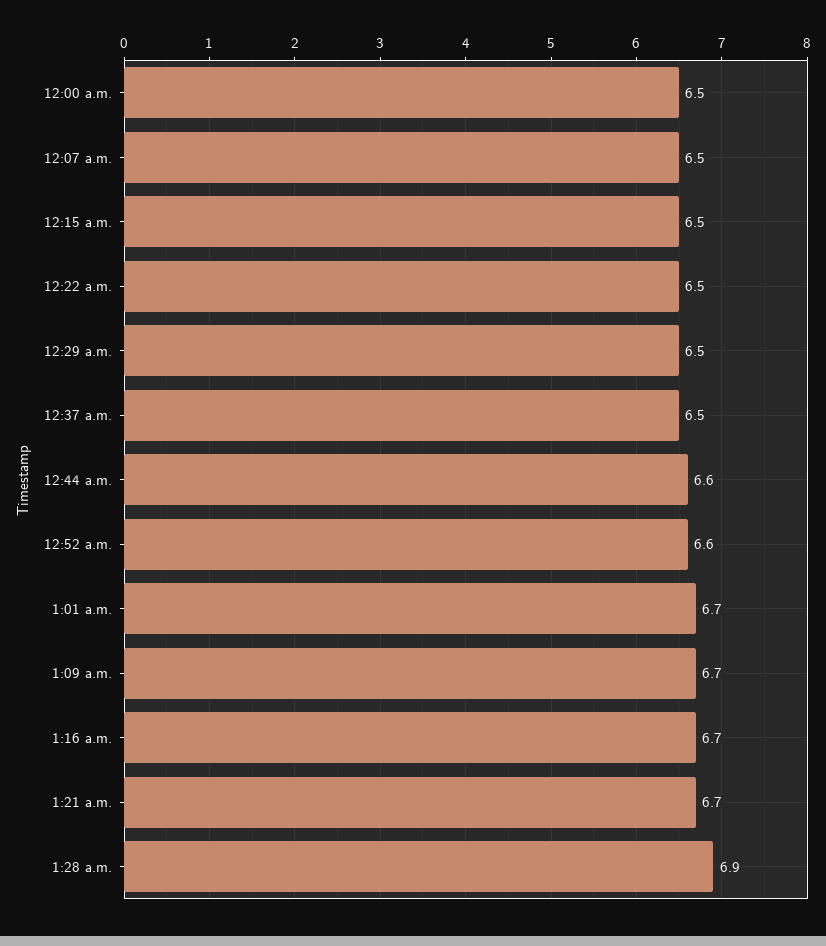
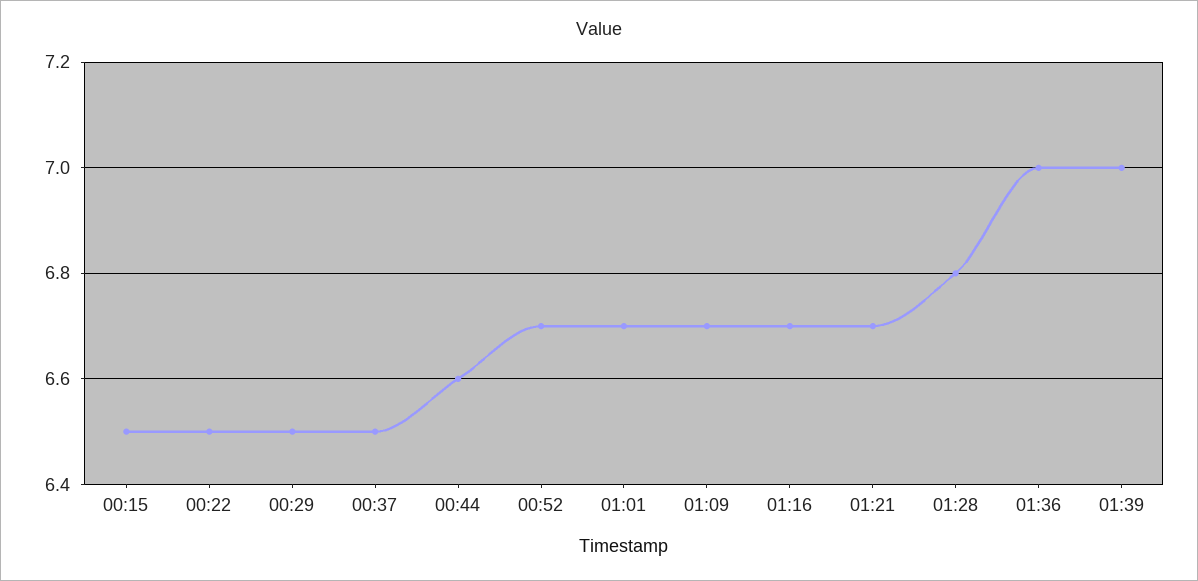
12:00 a.m.: 6.5 -> none
12:07 a.m.: 6.5 -> none
12:52 a.m.: 6.6 -> 6.7
1:28 a.m.: 6.9 -> 6.8
01:36: none -> 7
01:39: none -> 7

